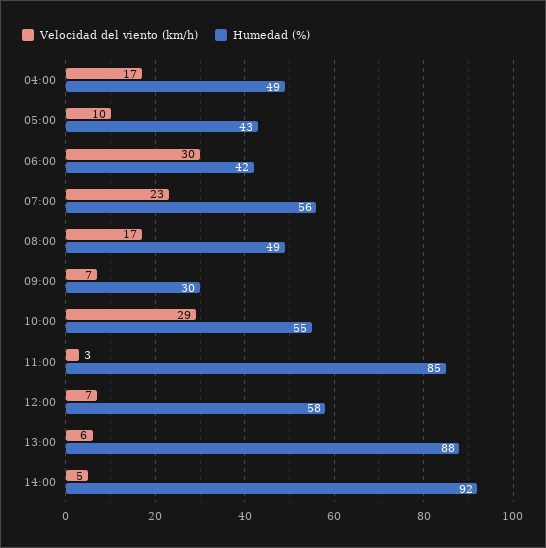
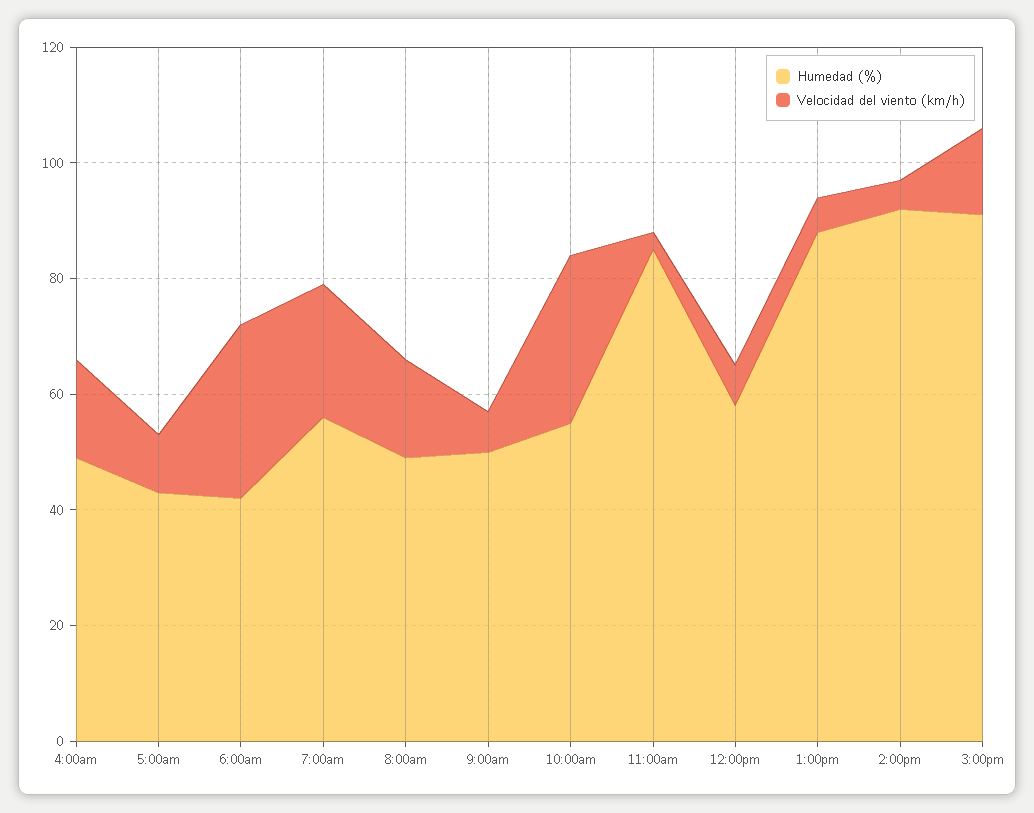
Humedad (%), 09:00: 30 -> 50
Humedad (%), 3:00pm: none -> 90
Velocidad del viento (km/h), 3:00pm: none -> 15

